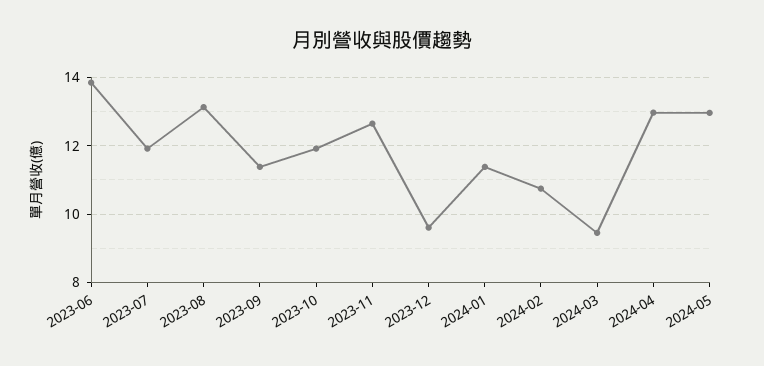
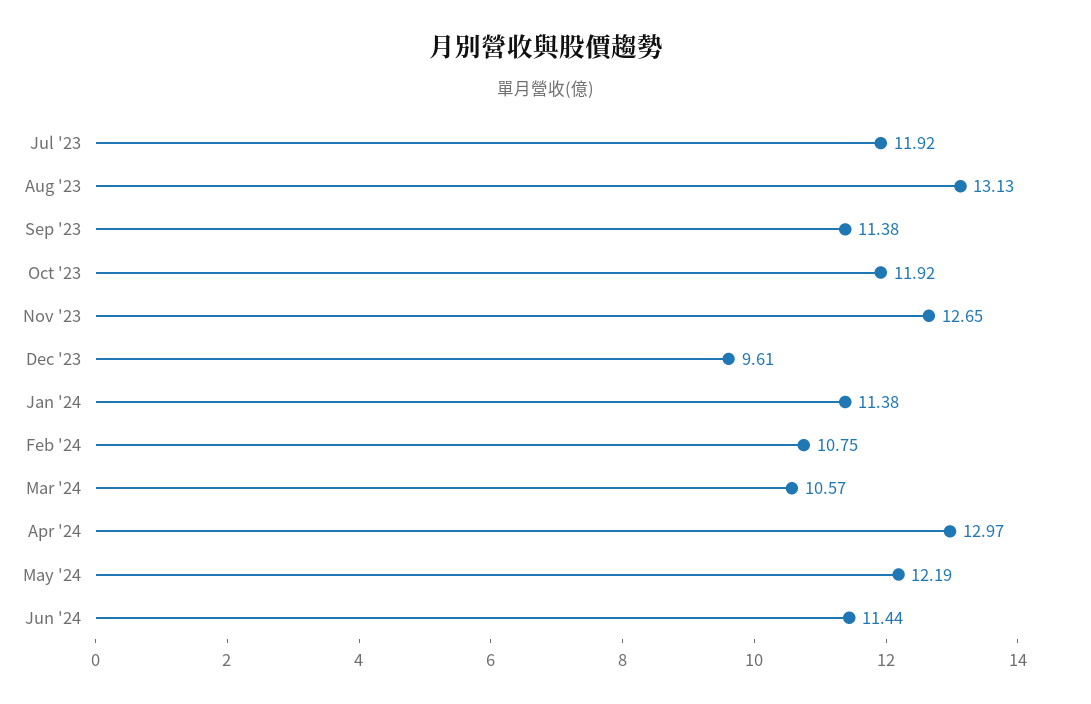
2023-06: 13.8 -> none
2024-03: 9.4 -> 10.57
2024-05: 13 -> 12.19
Jun '24: none -> 11.44

